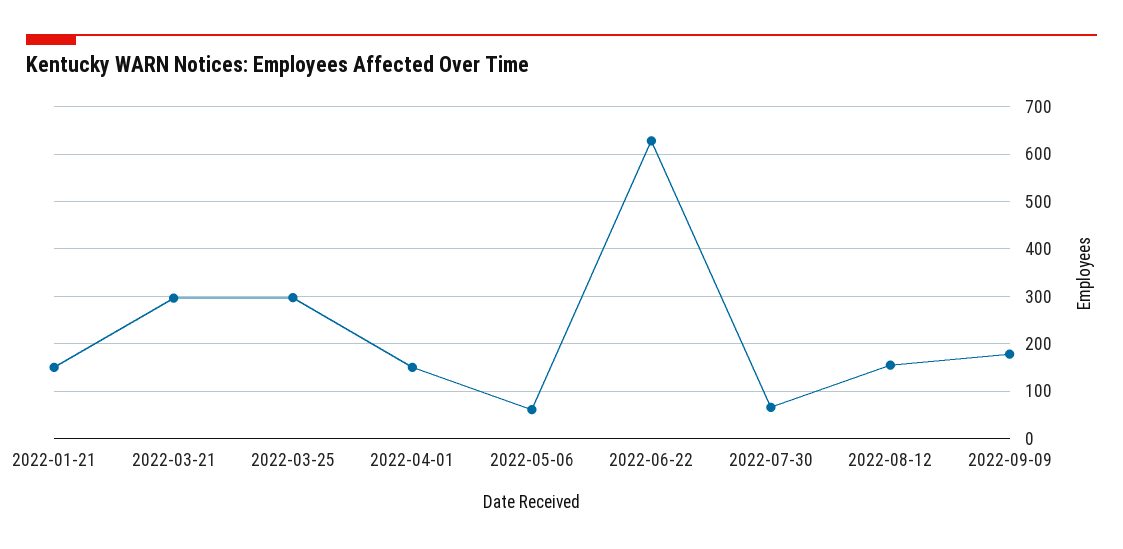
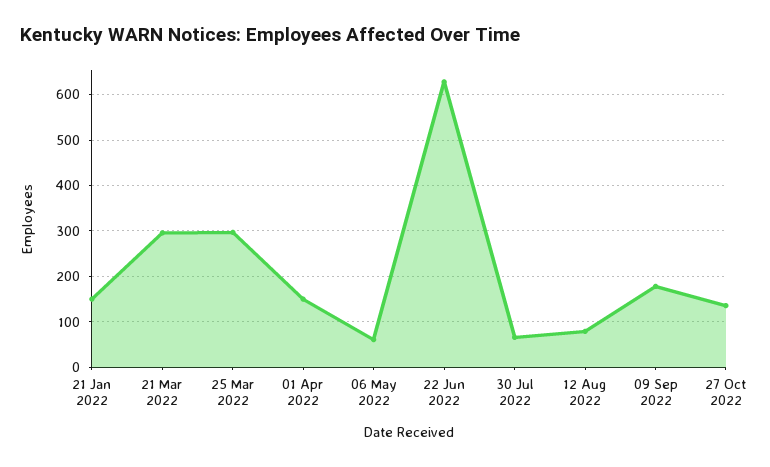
2022-08-12: 160 -> 80
27 Oct 2022: none -> 140

